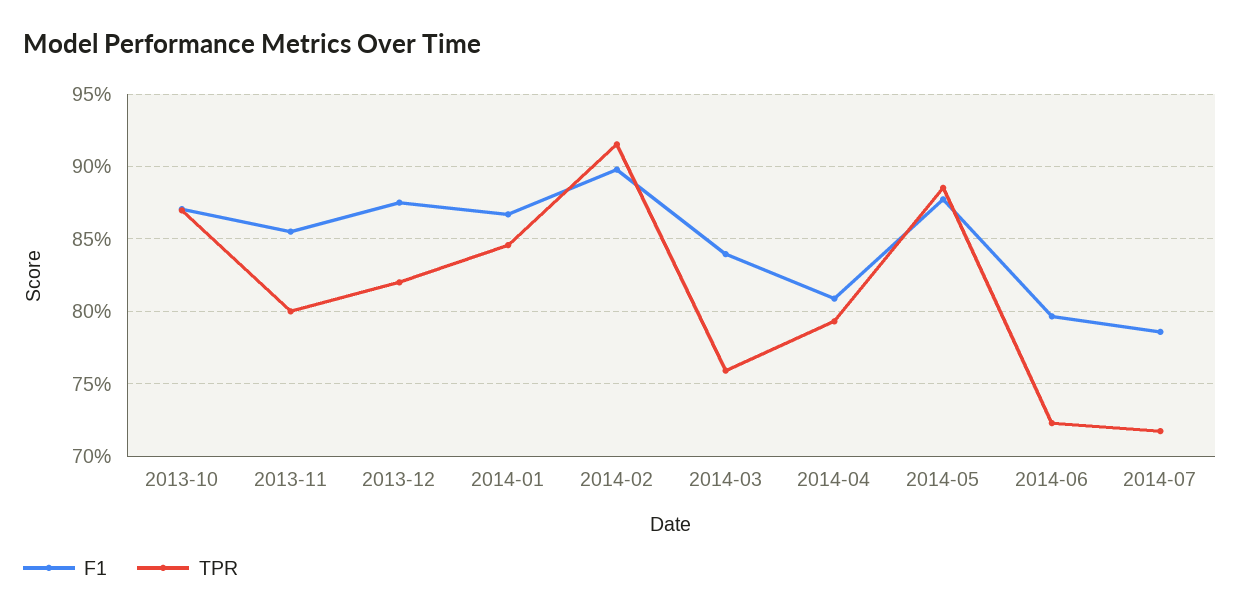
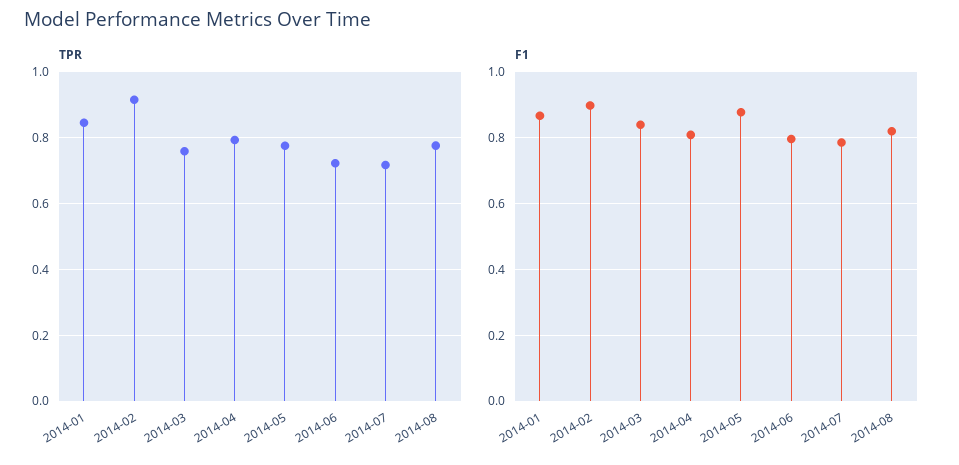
F1, 2013-10: 0.87 -> none
TPR, 2013-10: 0.87 -> none
F1, 2013-11: 0.855 -> none
TPR, 2013-11: 0.8 -> none
F1, 2013-12: 0.875 -> none
TPR, 2013-12: 0.82 -> none
TPR, 2014-05: 0.885 -> 0.78
TPR, 2014-08: none -> 0.78
F1, 2014-08: none -> 0.82

